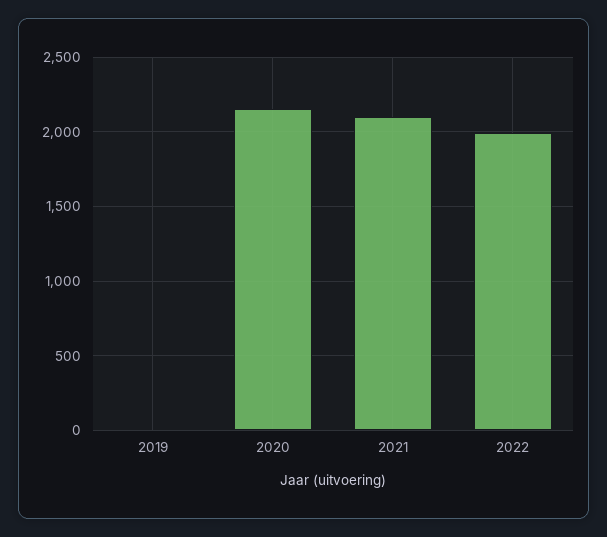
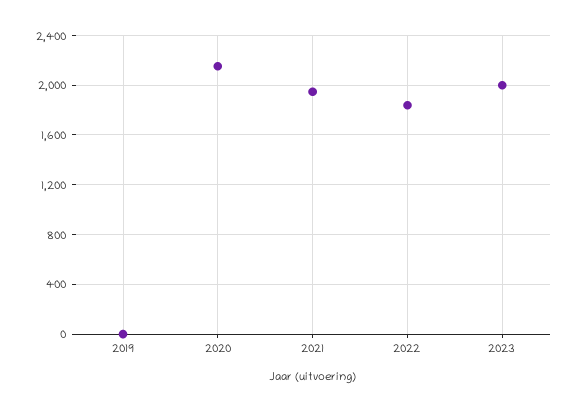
2021: 2100 -> 1950
2022: 2000 -> 1850
2023: none -> 2000

